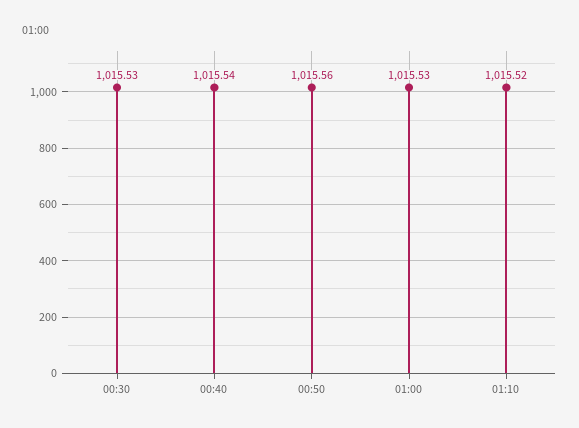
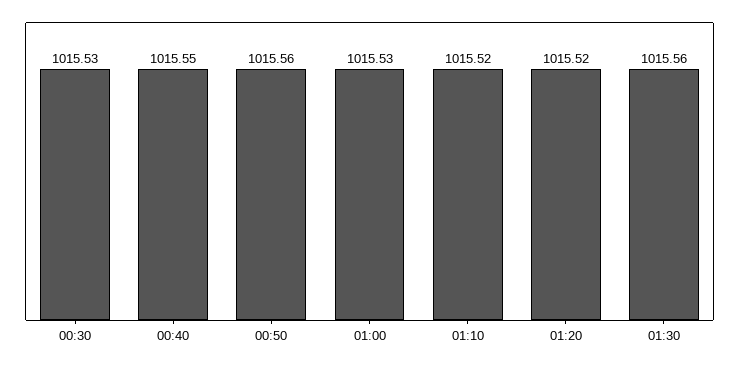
00:40: 1015.54 -> 1015.55
01:20: none -> 1015.52
01:30: none -> 1015.56

